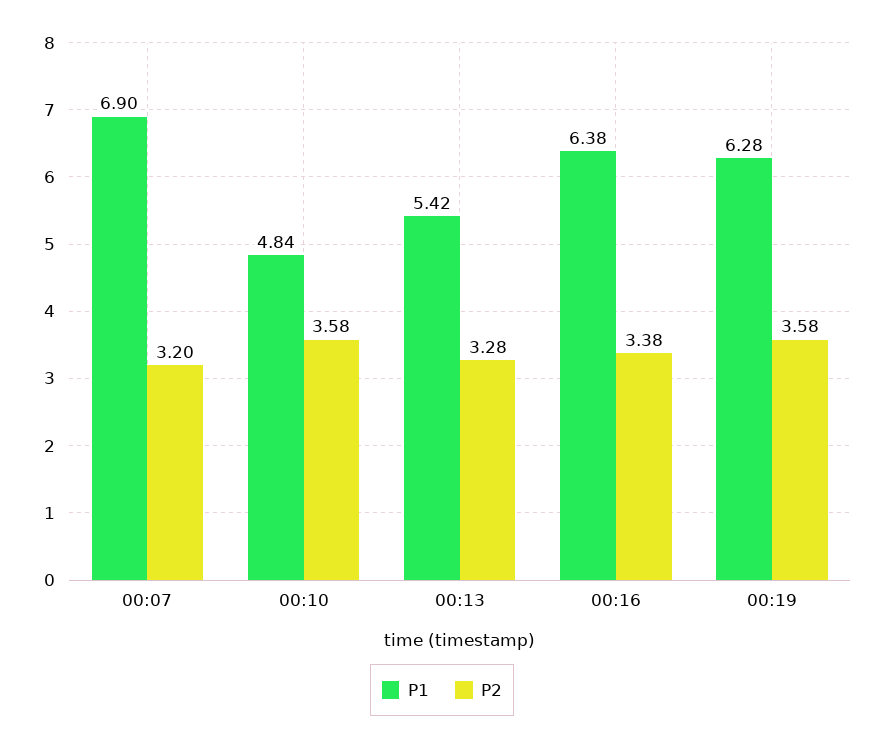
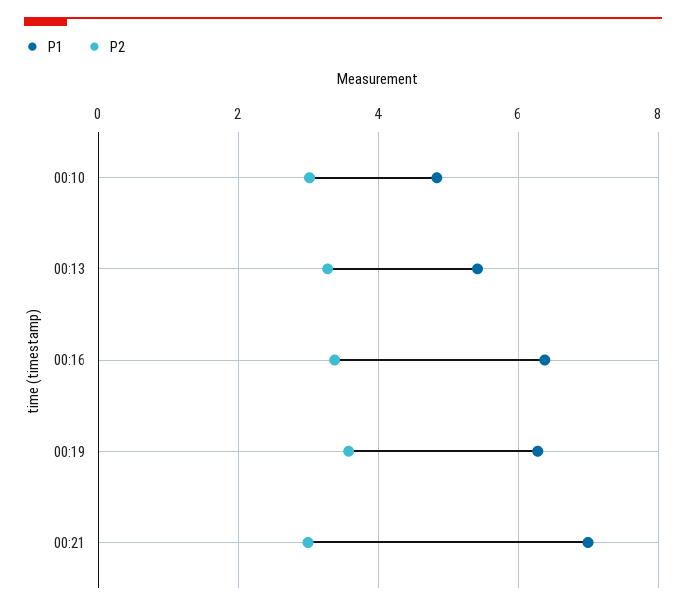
P1, 00:07: 6.9 -> none
P2, 00:07: 3.2 -> none
P2, 00:10: 3.58 -> 3
P1, 00:21: none -> 7
P2, 00:21: none -> 3

